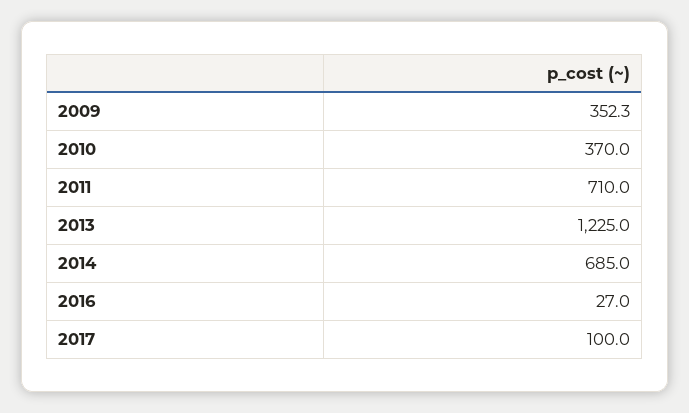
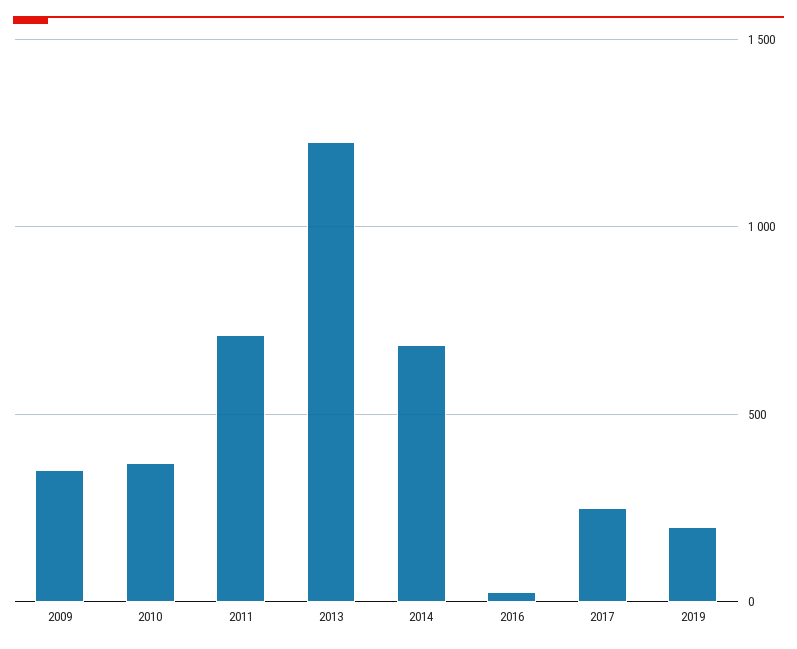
2017: 100 -> 250
2019: none -> 200

